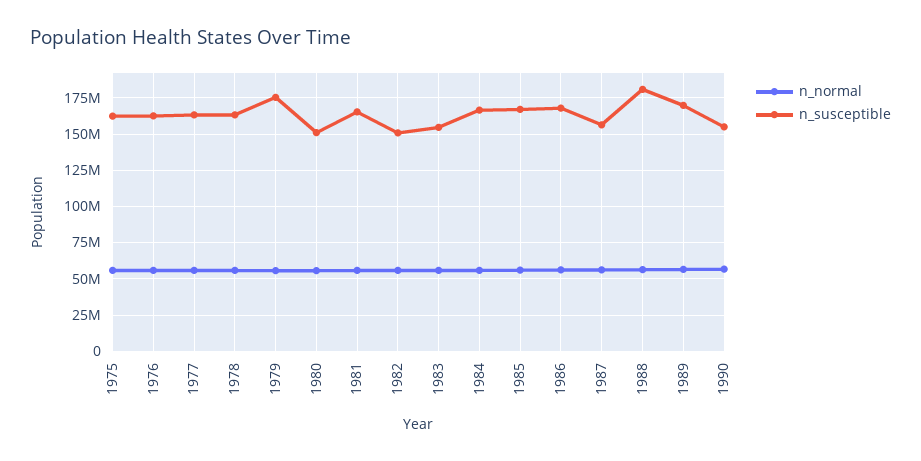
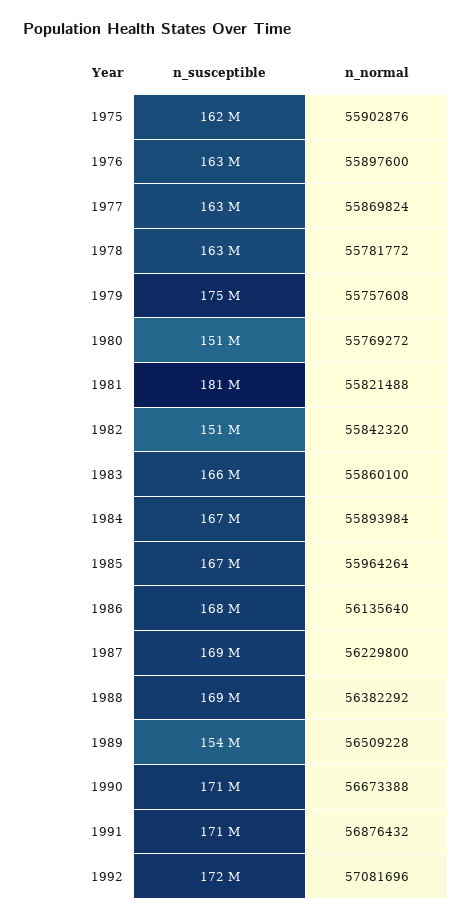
n_susceptible, 1981: 165000000 -> 181000000
n_susceptible, 1983: 155000000 -> 166000000
n_susceptible, 1987: 155000000 -> 169000000
n_susceptible, 1988: 180000000 -> 169000000
n_susceptible, 1989: 170000000 -> 154000000
n_susceptible, 1990: 155000000 -> 171000000
n_susceptible, 1991: none -> 171000000
n_normal, 1991: none -> 56876432
n_susceptible, 1992: none -> 172000000
n_normal, 1992: none -> 57081696

